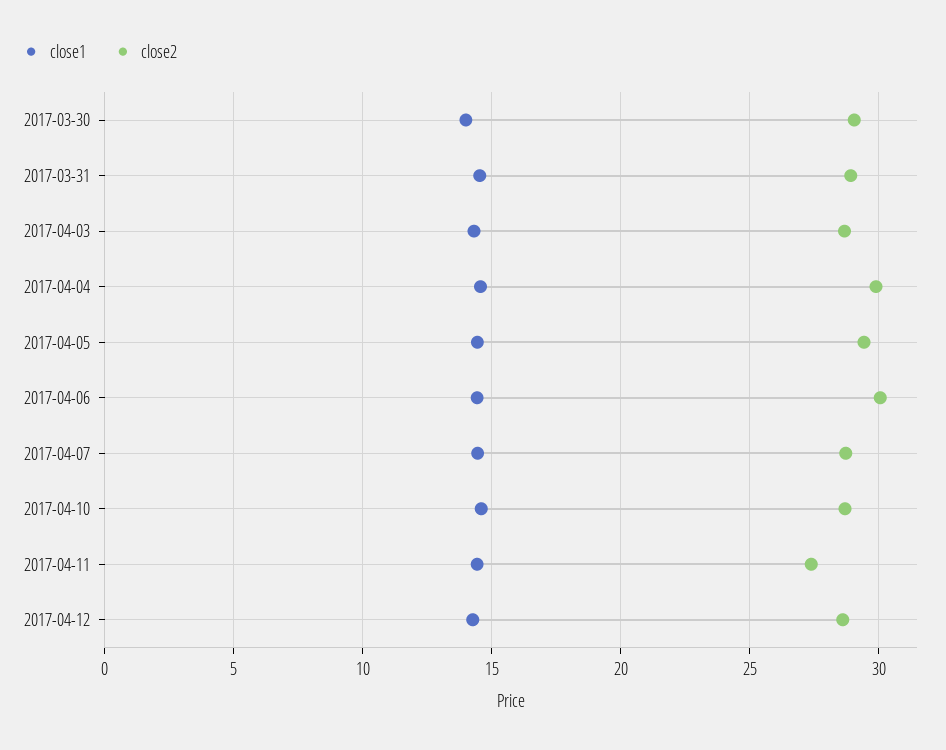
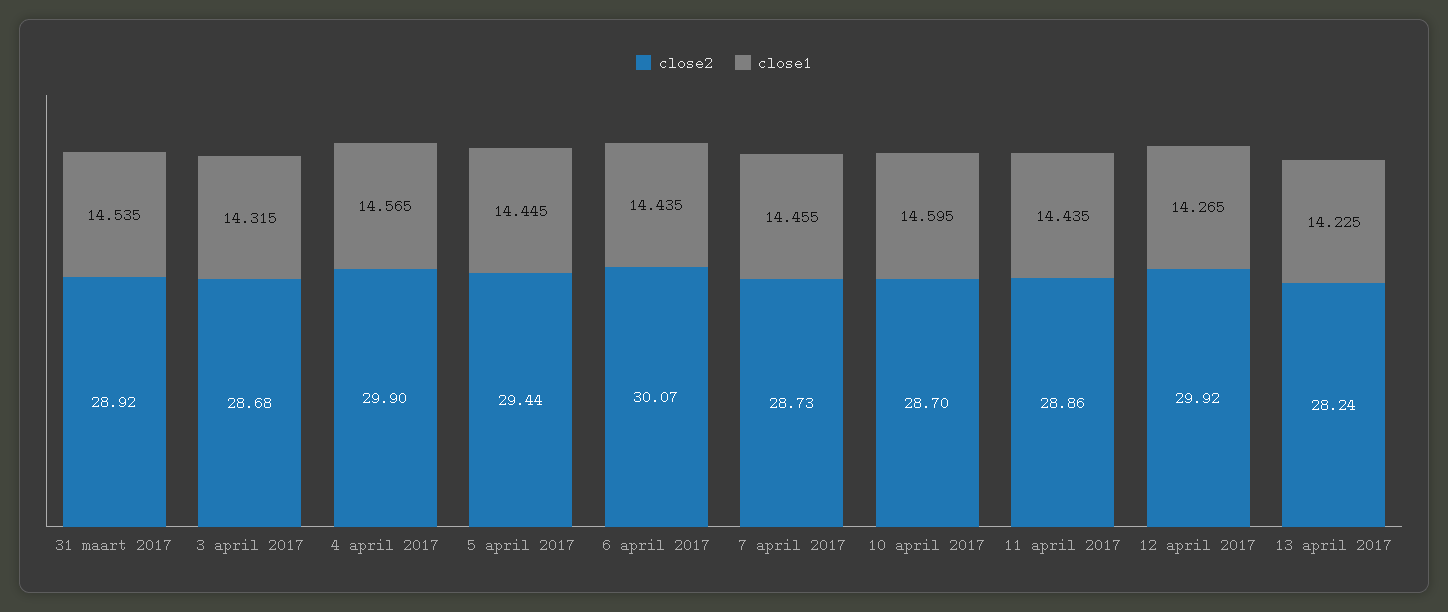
close1, 2017-03-30: 14 -> none
close2, 2017-03-30: 29 -> none
close2, 2017-04-11: 27.5 -> 28.86
close2, 2017-04-12: 28.5 -> 29.92
close2, 13 april 2017: none -> 28.24
close1, 13 april 2017: none -> 14.225

